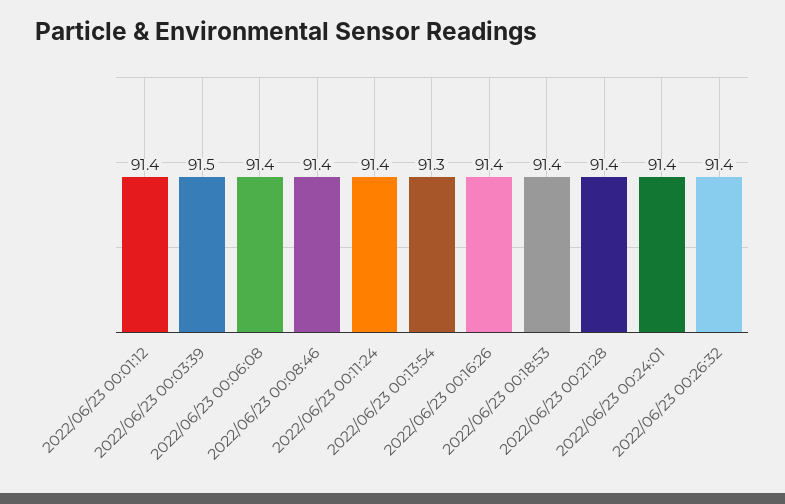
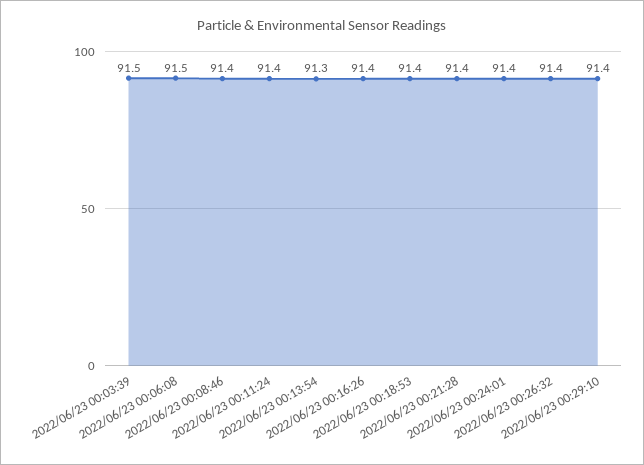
2022/06/23 00:01:12: 91.4 -> none
2022/06/23 00:06:08: 91.4 -> 91.5
2022/06/23 00:29:10: none -> 91.4

